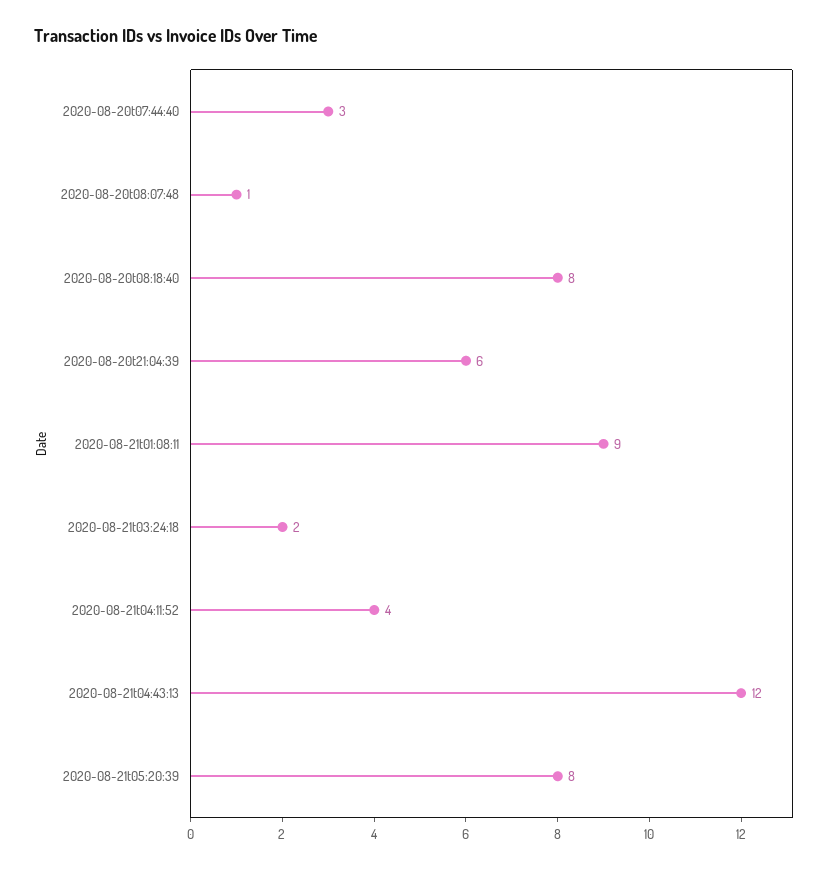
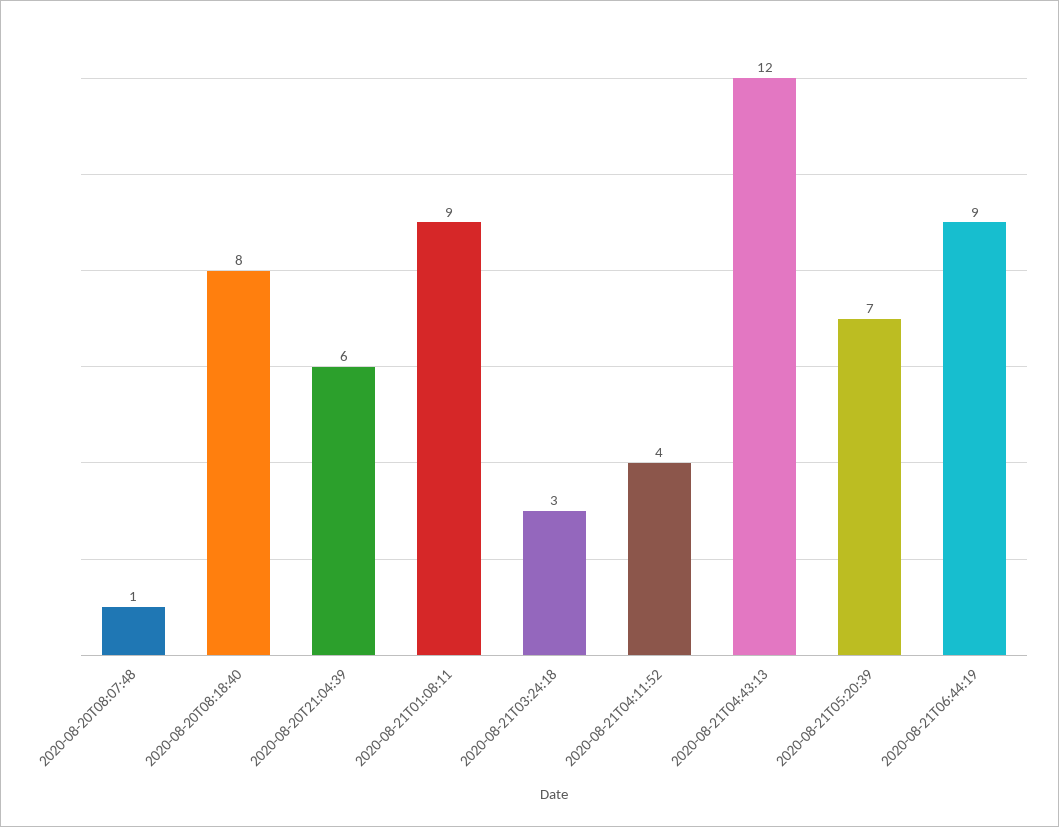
2020-08-20t07:44:40: 3 -> none
2020-08-21t03:24:18: 2 -> 3
2020-08-21t05:20:39: 8 -> 7
2020-08-21T06:44:19: none -> 9

